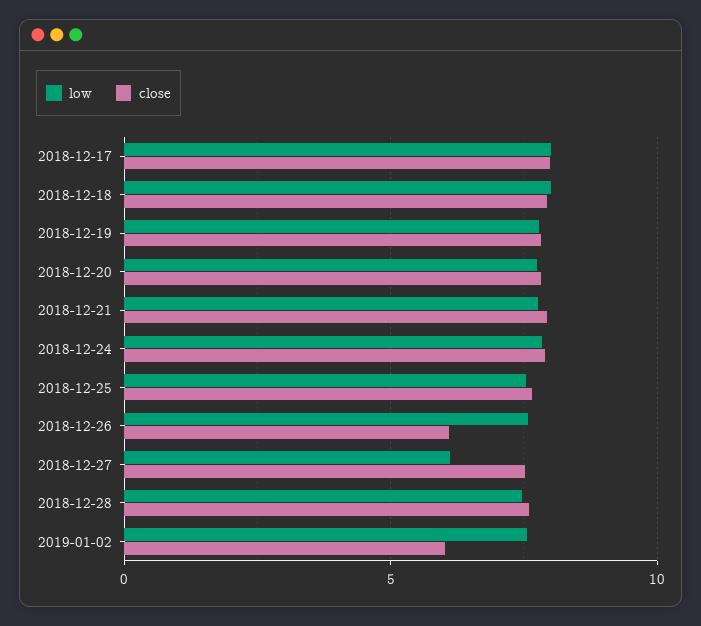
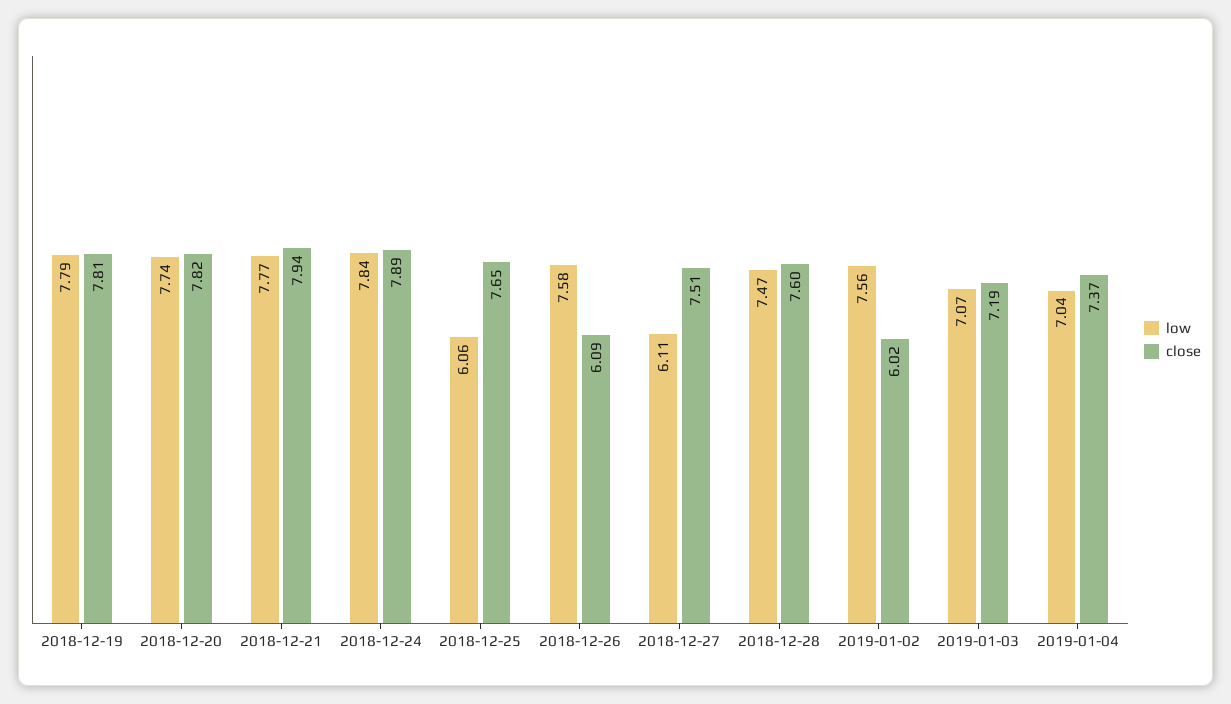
low, 2018-12-17: 8 -> none
close, 2018-12-17: 8 -> none
low, 2018-12-18: 8 -> none
close, 2018-12-18: 8 -> none
low, 2018-12-25: 7.5 -> 6.06
low, 2019-01-03: none -> 7.07
close, 2019-01-03: none -> 7.19
low, 2019-01-04: none -> 7.04
close, 2019-01-04: none -> 7.37

